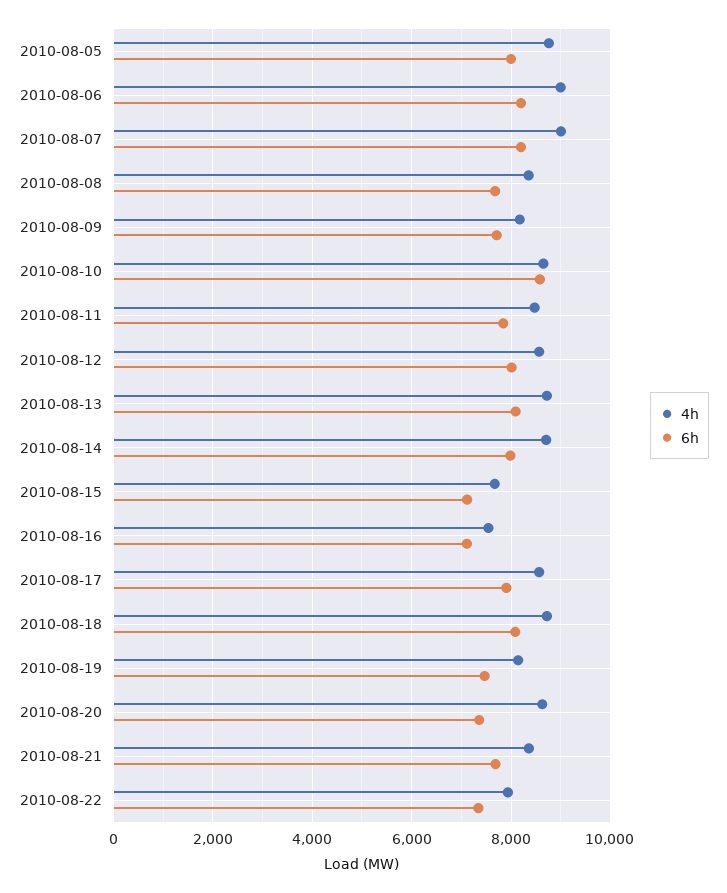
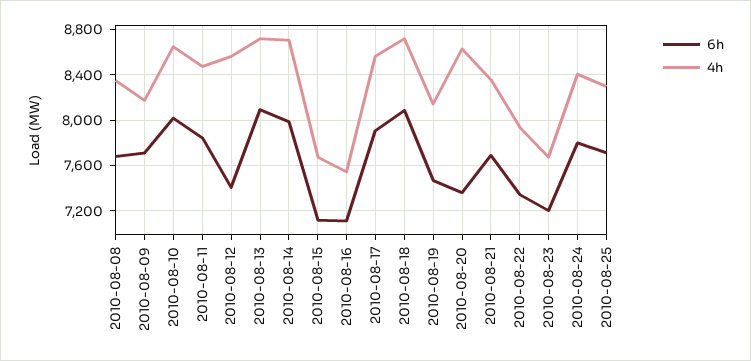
4h, 2010-08-05: 8800 -> none
6h, 2010-08-05: 8000 -> none
4h, 2010-08-06: 9000 -> none
6h, 2010-08-06: 8200 -> none
4h, 2010-08-07: 9000 -> none
6h, 2010-08-07: 8200 -> none
6h, 2010-08-10: 8600 -> 8000
6h, 2010-08-12: 8000 -> 7400
6h, 2010-08-23: none -> 7200
4h, 2010-08-23: none -> 7700
6h, 2010-08-24: none -> 7800
4h, 2010-08-24: none -> 8400
6h, 2010-08-25: none -> 7700
4h, 2010-08-25: none -> 8300

